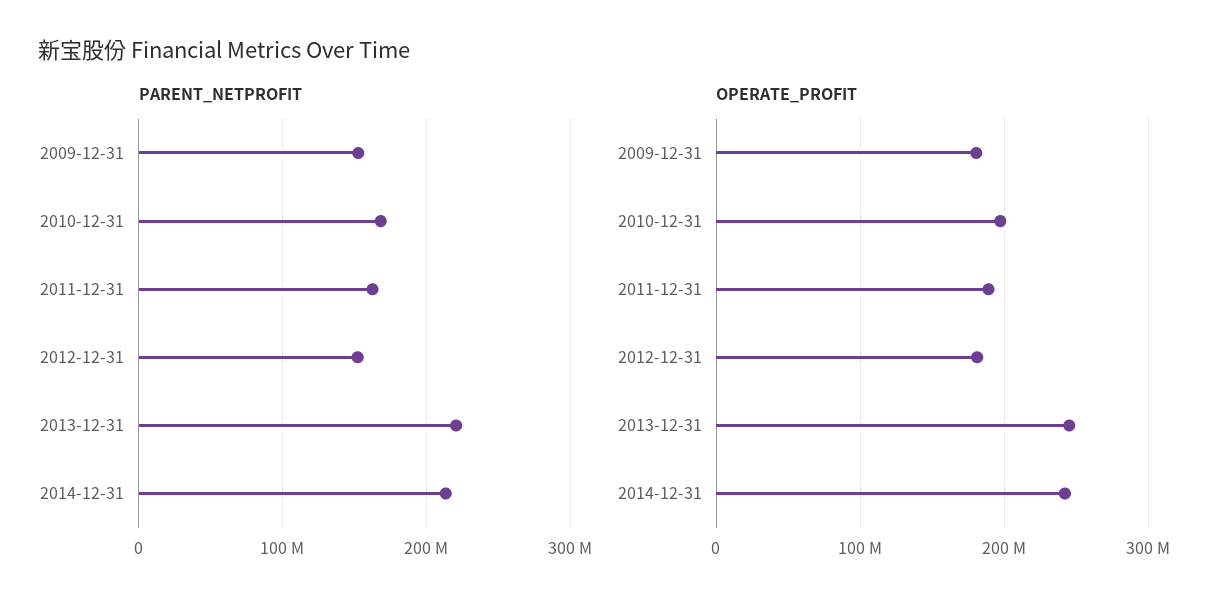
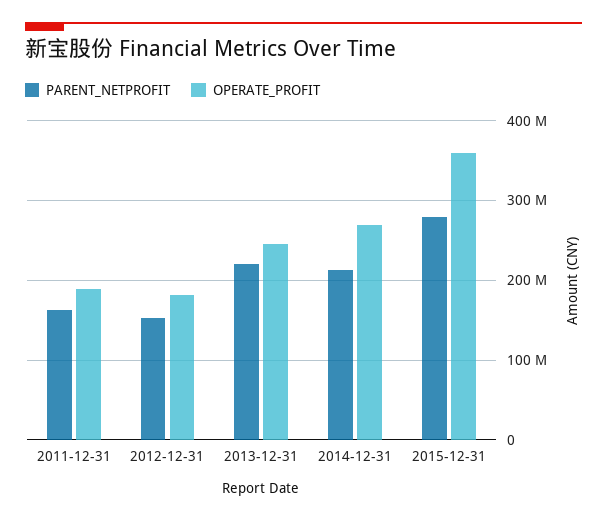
PARENT_NETPROFIT, 2009-12-31: 150000000 -> none
PARENT_NETPROFIT, 2010-12-31: 170000000 -> none
OPERATE_PROFIT, 2009-12-31: 180000000 -> none
OPERATE_PROFIT, 2010-12-31: 200000000 -> none
OPERATE_PROFIT, 2014-12-31: 240000000 -> 270000000
PARENT_NETPROFIT, 2015-12-31: none -> 280000000
OPERATE_PROFIT, 2015-12-31: none -> 360000000

